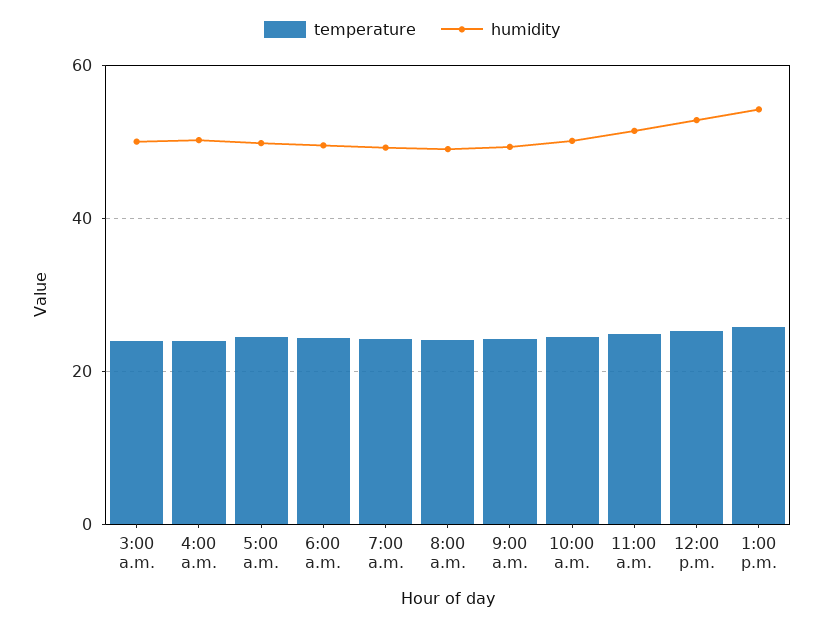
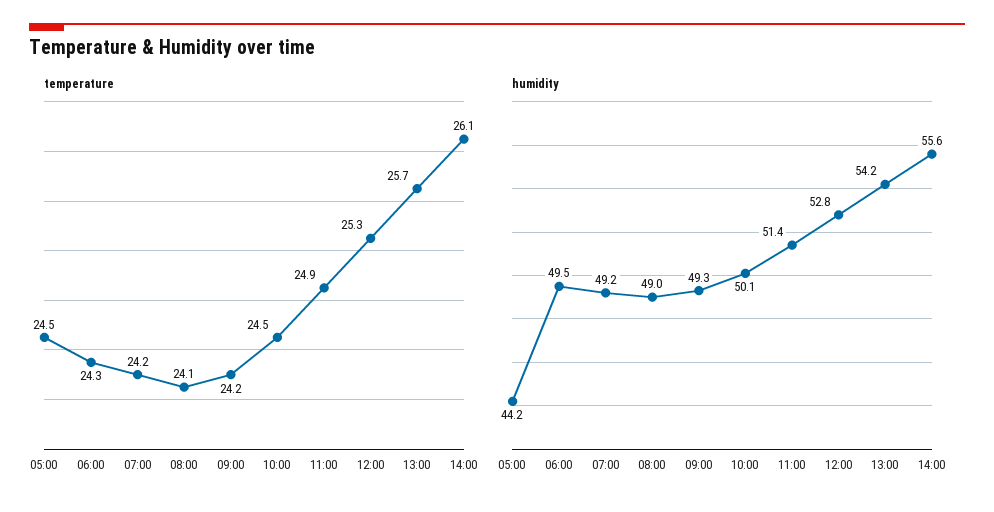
temperature, 3:00 a.m.: 24 -> none
humidity, 3:00 a.m.: 50 -> none
temperature, 4:00 a.m.: 24 -> none
humidity, 4:00 a.m.: 50 -> none
humidity, 5:00 a.m.: 50 -> 44.2
temperature, 14:00: none -> 26.1
humidity, 14:00: none -> 55.6

